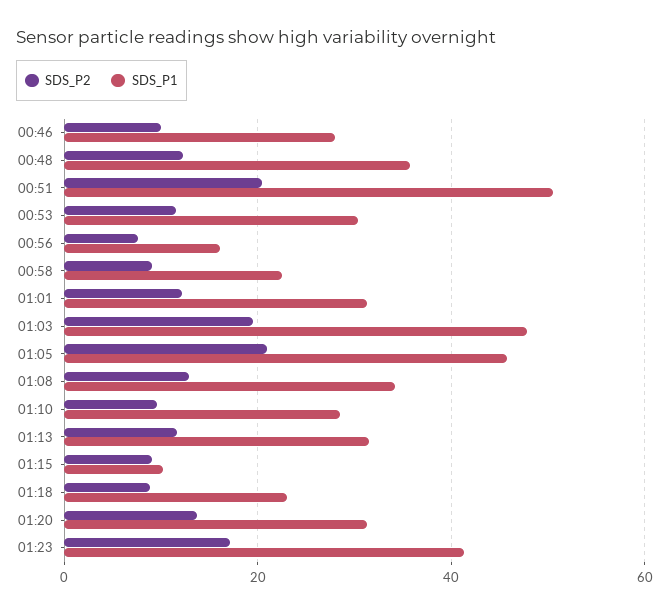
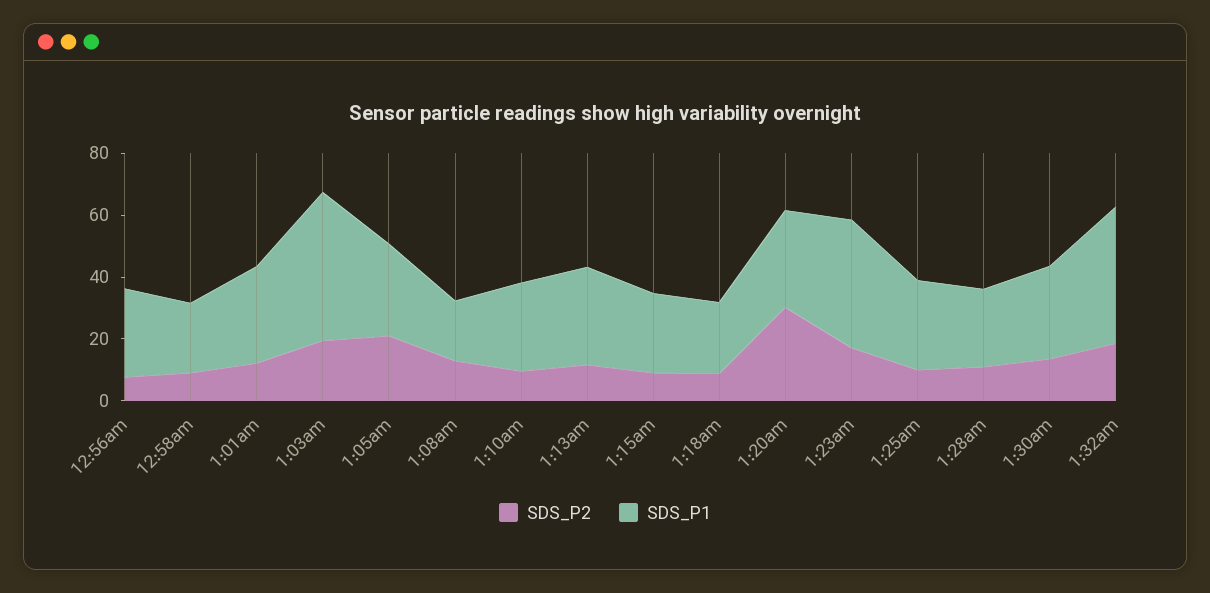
SDS_P2, 00:46: 10 -> none
SDS_P1, 00:46: 28 -> none
SDS_P2, 00:48: 12 -> none
SDS_P1, 00:48: 36 -> none
SDS_P2, 00:51: 20 -> none
SDS_P1, 00:51: 50 -> none
SDS_P2, 00:53: 12 -> none
SDS_P1, 00:53: 30 -> none
SDS_P1, 00:56: 16 -> 30
SDS_P1, 01:05: 46 -> 30
SDS_P1, 01:08: 34 -> 20
SDS_P1, 01:15: 10 -> 25
SDS_P2, 01:20: 14 -> 30
SDS_P2, 1:25am: none -> 10
SDS_P1, 1:25am: none -> 30
SDS_P2, 1:28am: none -> 10
SDS_P1, 1:28am: none -> 25
SDS_P2, 1:30am: none -> 15
SDS_P1, 1:30am: none -> 30
SDS_P2, 1:32am: none -> 20
SDS_P1, 1:32am: none -> 45

